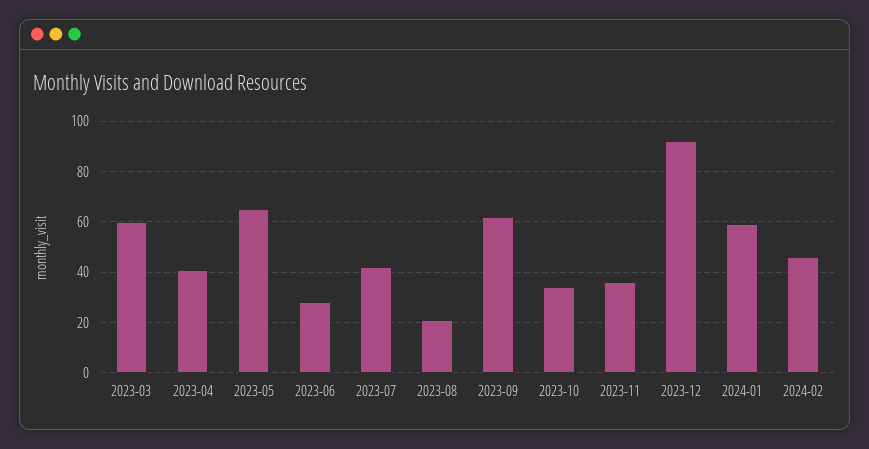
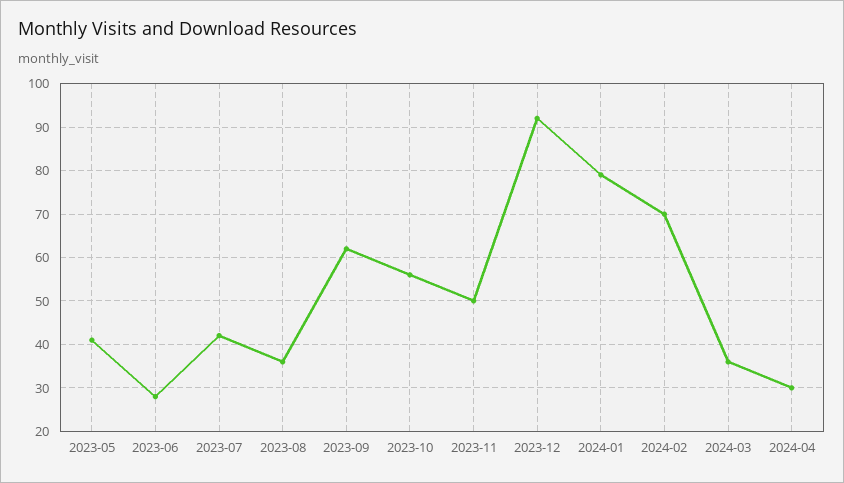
2023-03: 60 -> none
2023-04: 40 -> none
2023-05: 65 -> 40
2023-08: 20 -> 35
2023-10: 35 -> 55
2023-11: 35 -> 50
2024-01: 60 -> 80
2024-02: 45 -> 70
2024-03: none -> 35
2024-04: none -> 30

